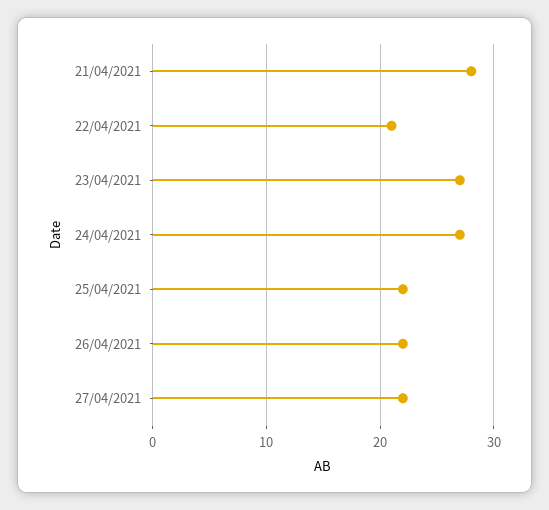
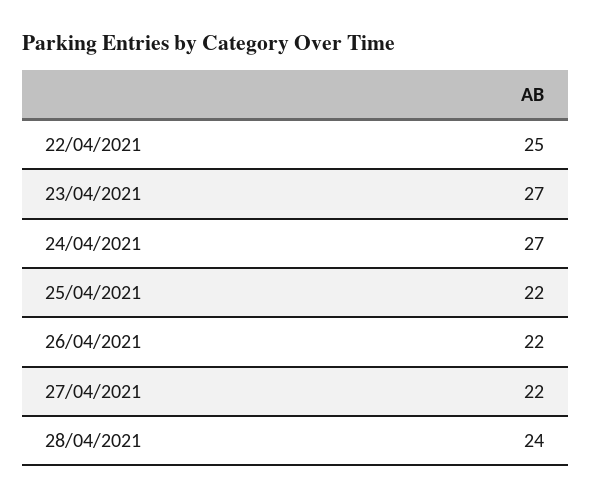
21/04/2021: 28 -> none
22/04/2021: 21 -> 25
28/04/2021: none -> 24

